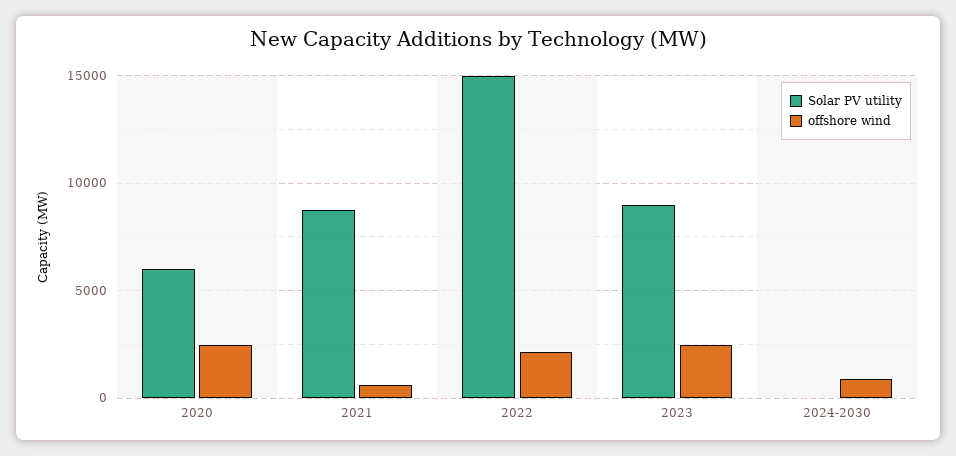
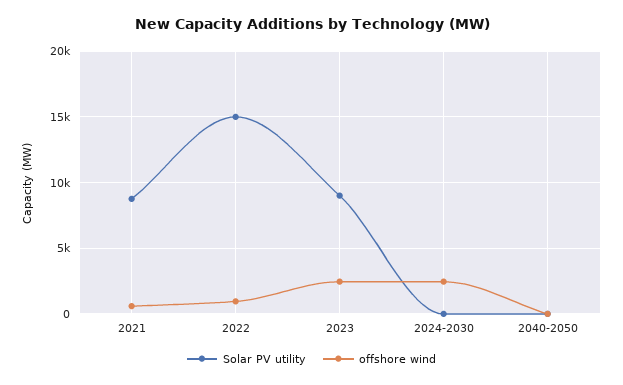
Solar PV utility, 2020: 6000 -> none
offshore wind, 2020: 2500 -> none
offshore wind, 2022: 2000 -> 1000
offshore wind, 2024-2030: 1000 -> 2500
Solar PV utility, 2040-2050: none -> 0
offshore wind, 2040-2050: none -> 0

